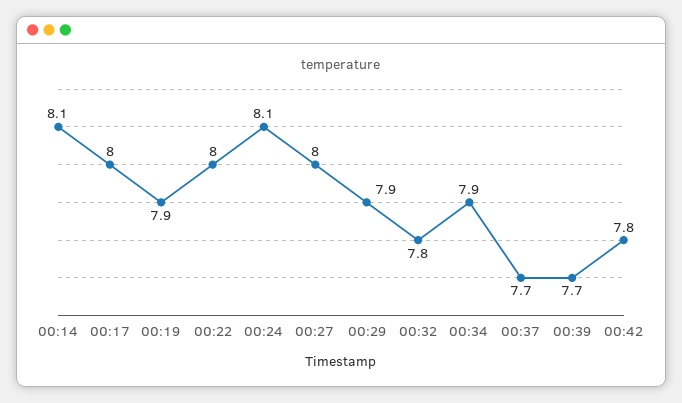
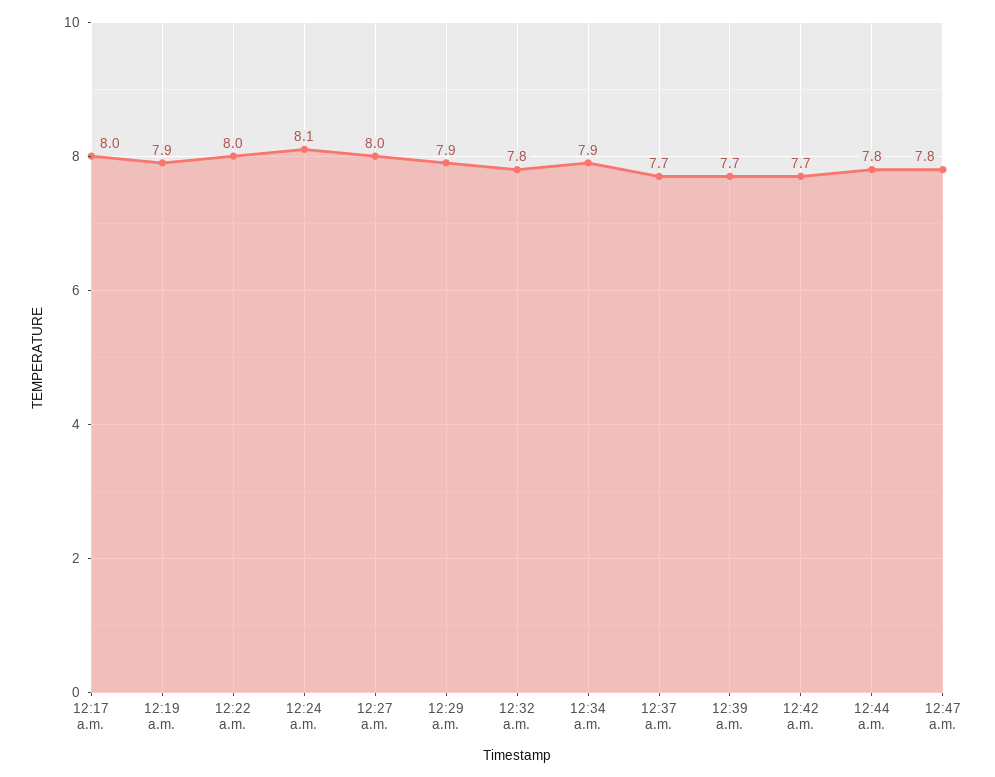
00:14: 8.1 -> none
00:42: 7.8 -> 7.7
12:44 a.m.: none -> 7.8
12:47 a.m.: none -> 7.8

